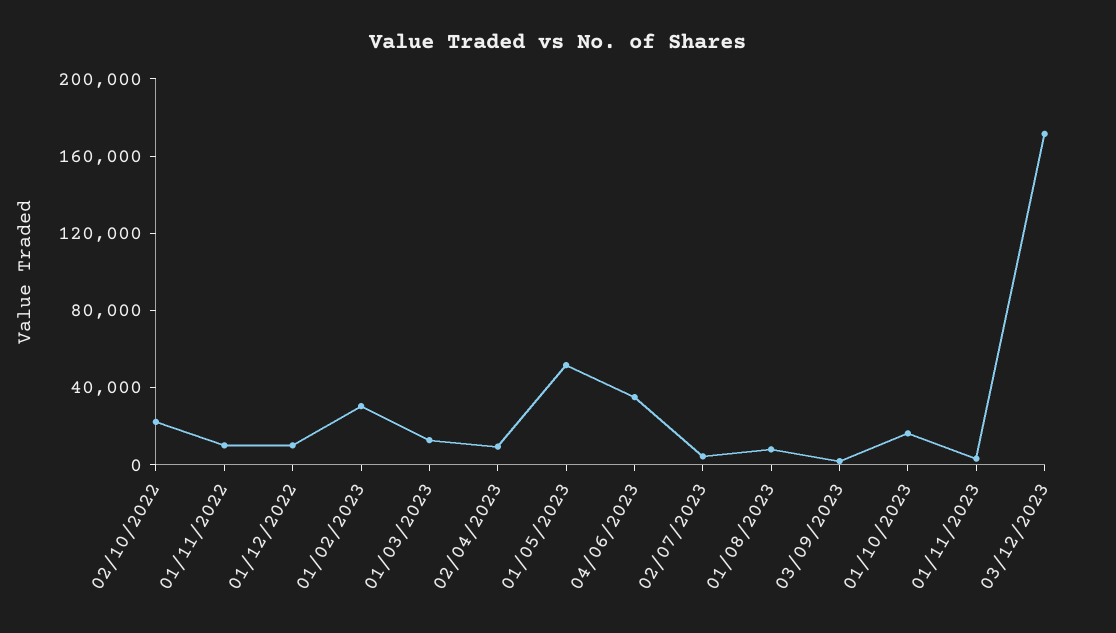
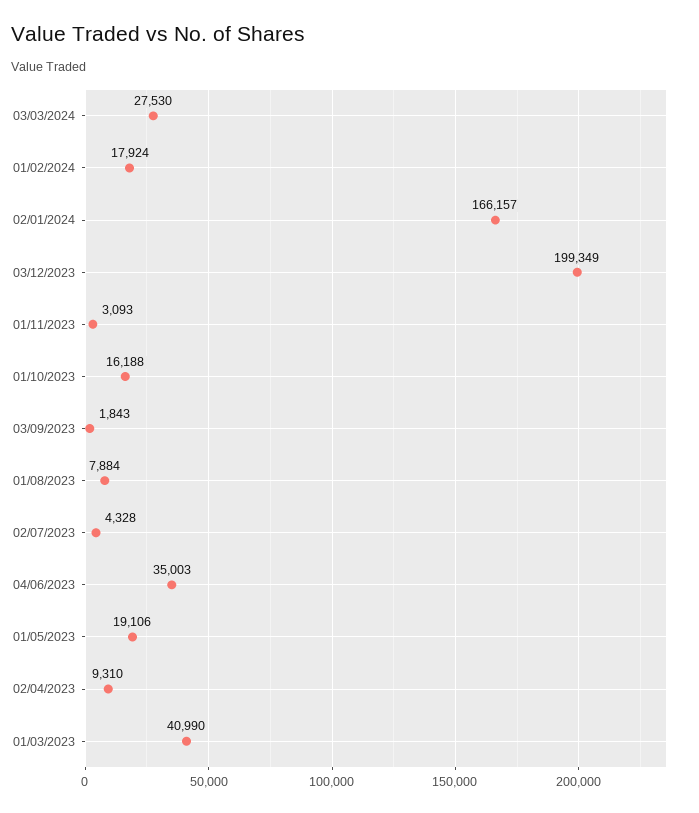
02/10/2022: 20000 -> none
01/11/2022: 10000 -> none
01/12/2022: 10000 -> none
01/02/2023: 30000 -> none
01/03/2023: 10000 -> 40990
01/05/2023: 50000 -> 19106
03/12/2023: 170000 -> 199349
03/03/2024: none -> 27530
01/02/2024: none -> 17924
02/01/2024: none -> 166157

